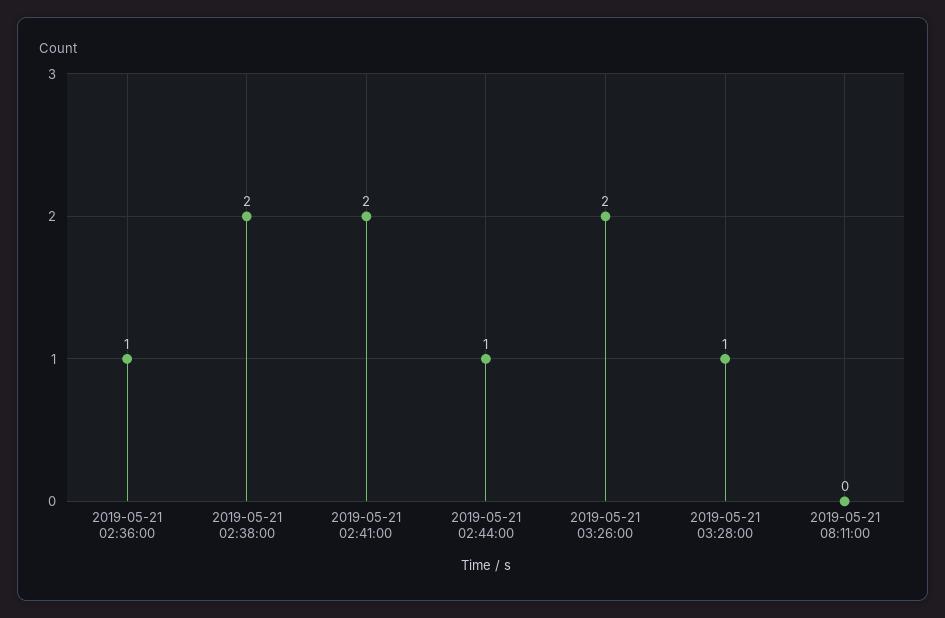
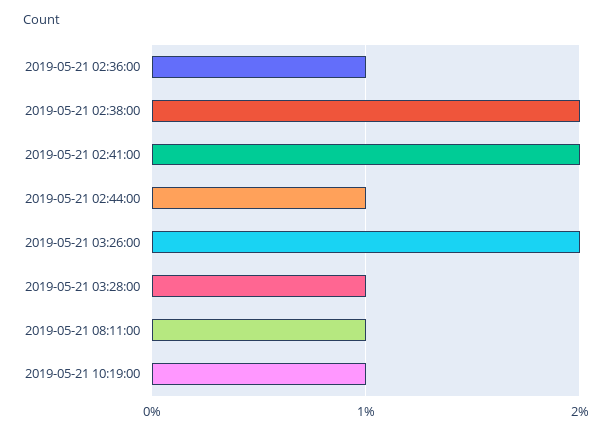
2019-05-21 08:11:00: 0 -> 1
2019-05-21 10:19:00: none -> 1

